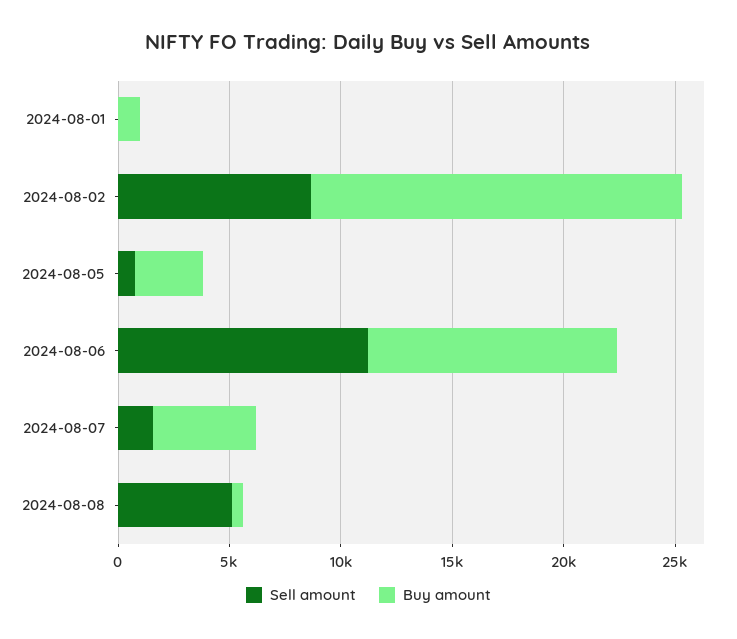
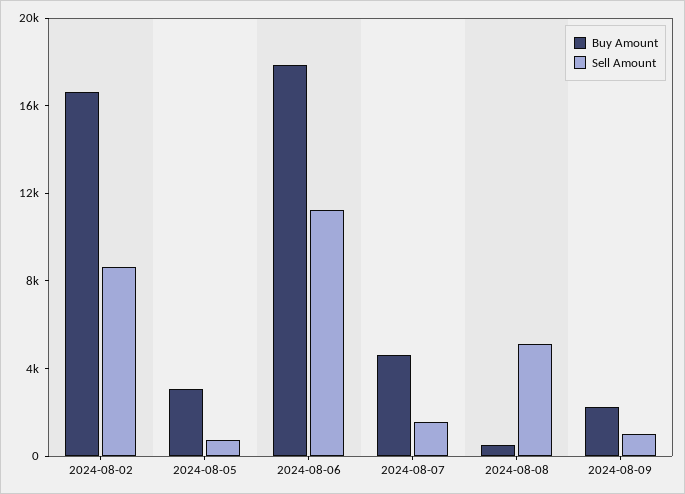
Sell amount, 2024-08-01: 0 -> none
Buy amount, 2024-08-01: 1000 -> none
Buy amount, 2024-08-06: 11000 -> 18000
Buy amount, 2024-08-09: none -> 2000
Sell amount, 2024-08-09: none -> 1000

